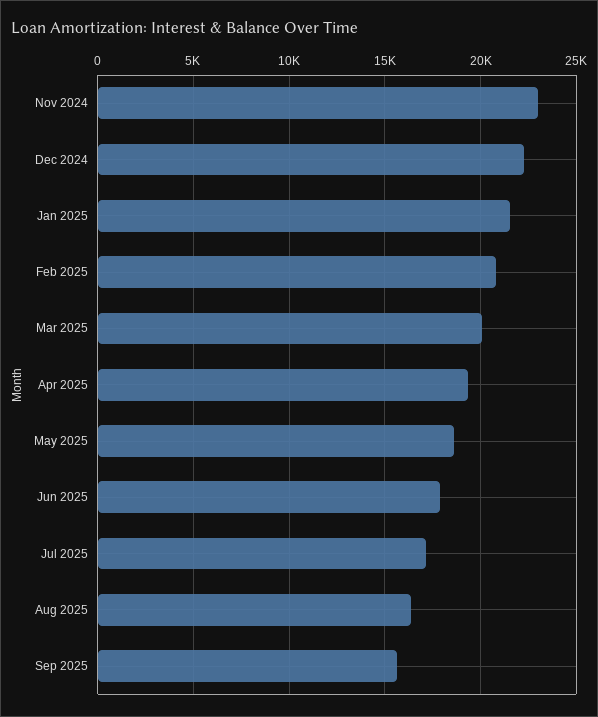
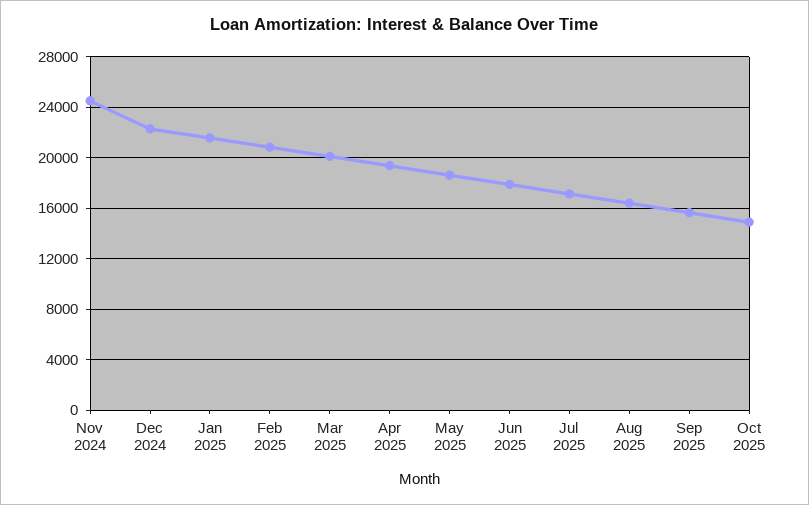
Nov 2024: 23000 -> 24500
Oct 2025: none -> 15000

